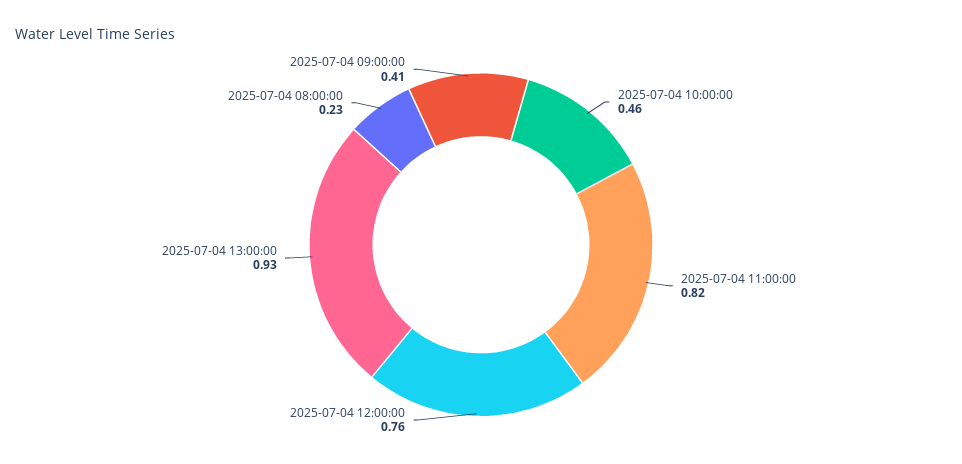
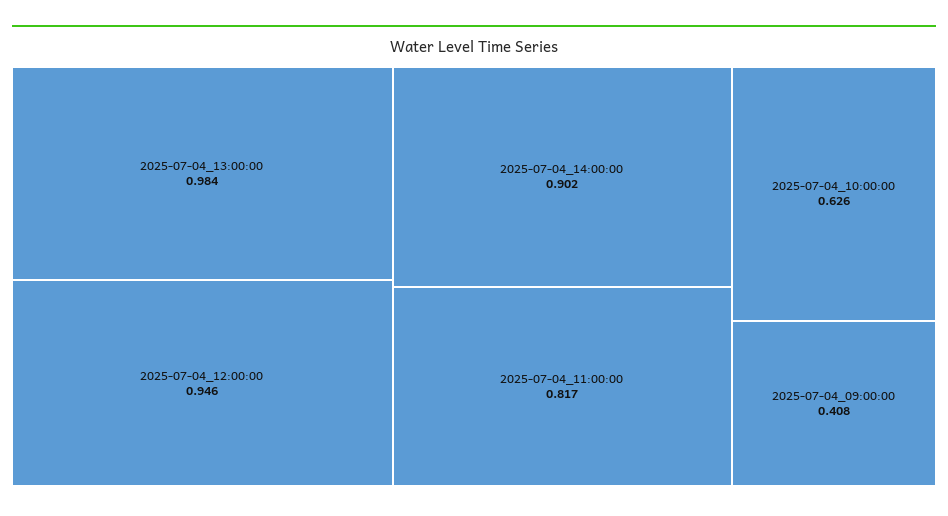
2025-07-04 10:00:00: 0.46 -> 0.626
2025-07-04 12:00:00: 0.76 -> 0.946
2025-07-04 13:00:00: 0.93 -> 0.984
2025-07-04 08:00:00: 0.23 -> none
2025-07-04_14:00:00: none -> 0.902

